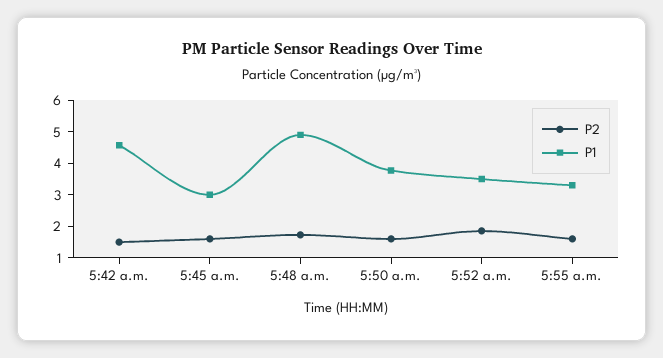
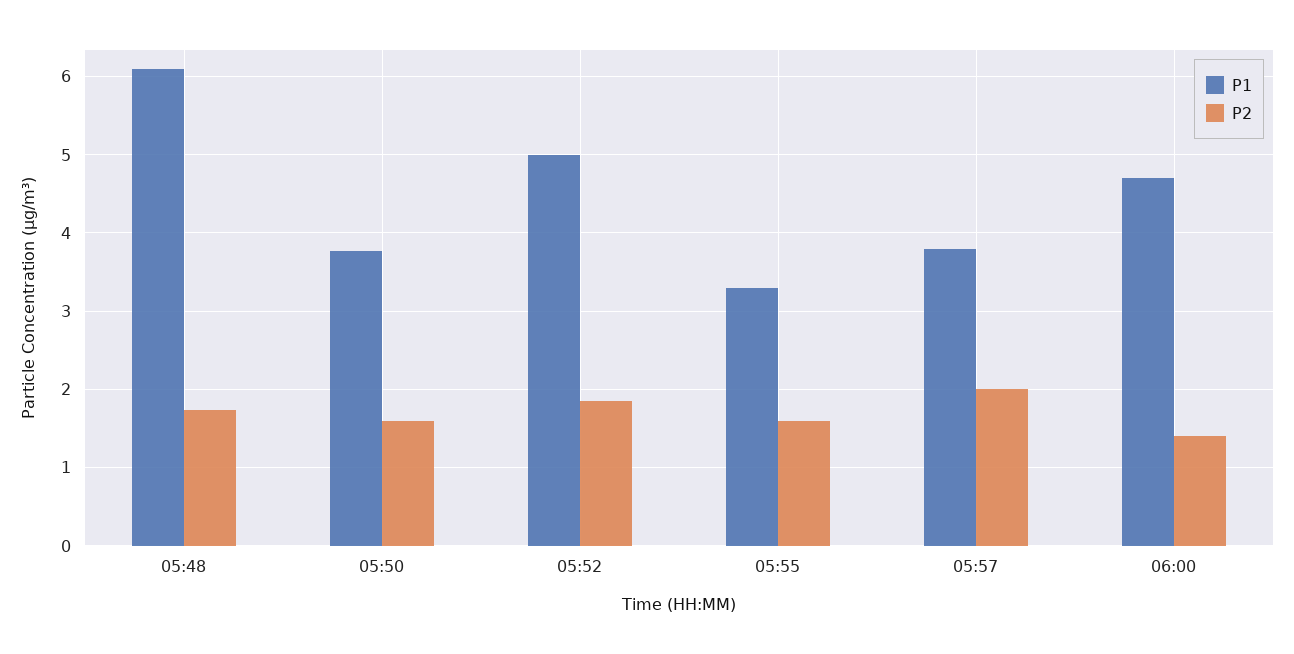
P2, 5:42 a.m.: 1.5 -> none
P1, 5:42 a.m.: 4.5 -> none
P2, 5:45 a.m.: 1.5 -> none
P1, 5:45 a.m.: 3 -> none
P1, 5:48 a.m.: 5 -> 6.1
P1, 5:52 a.m.: 3.5 -> 5
P1, 05:57: none -> 3.8
P2, 05:57: none -> 2
P1, 06:00: none -> 4.7
P2, 06:00: none -> 1.4

